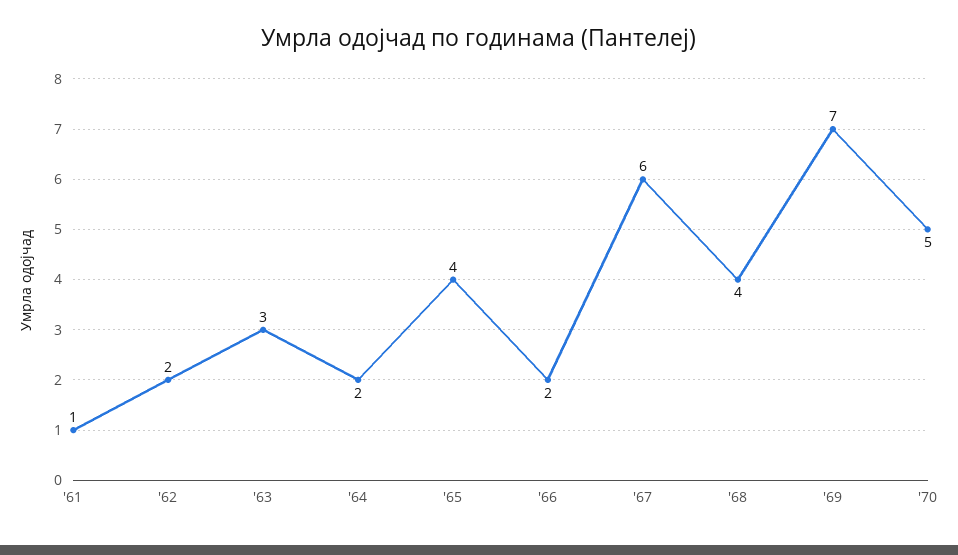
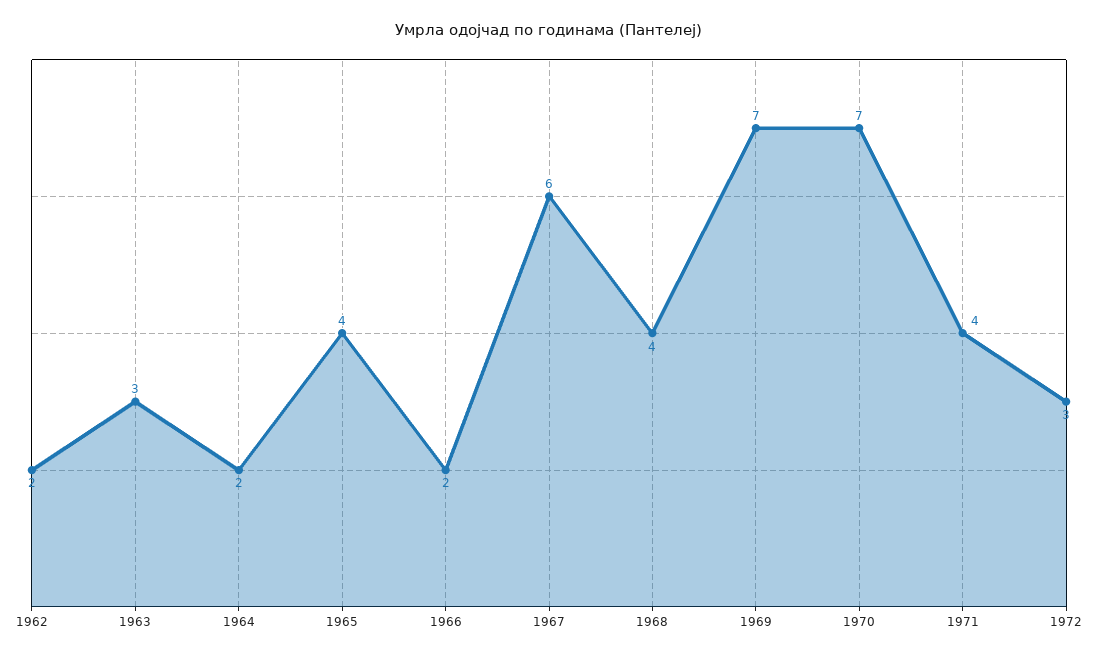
'61: 1 -> none
'70: 5 -> 7
1971: none -> 4
1972: none -> 3

